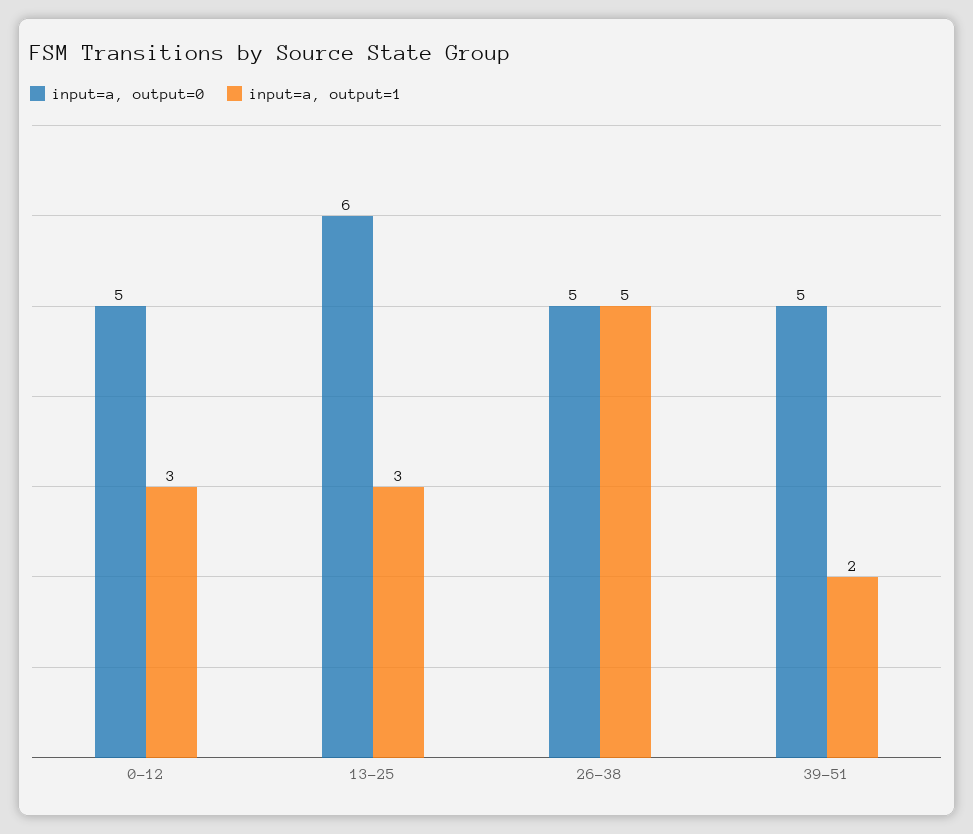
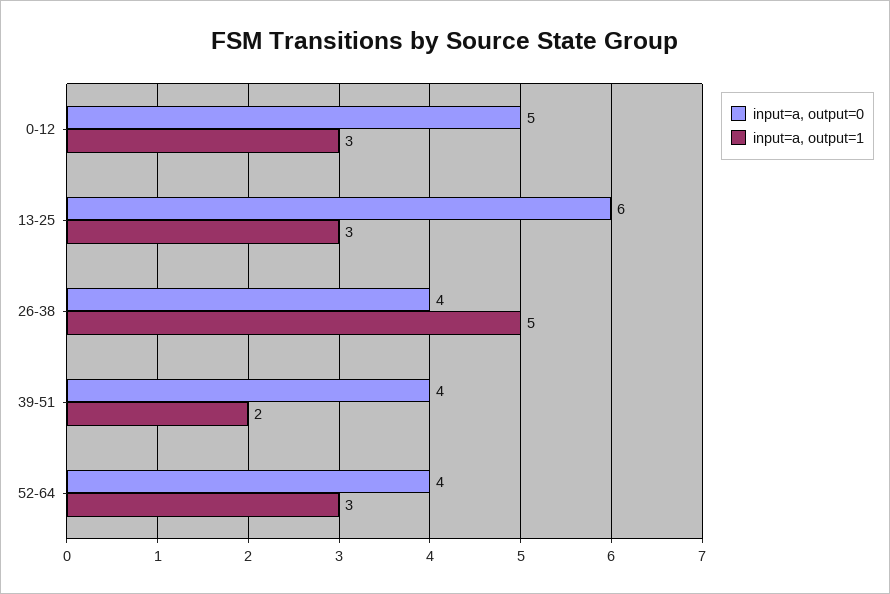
input=a, output=0, 26-38: 5 -> 4
input=a, output=0, 39-51: 5 -> 4
input=a, output=0, 52-64: none -> 4
input=a, output=1, 52-64: none -> 3

